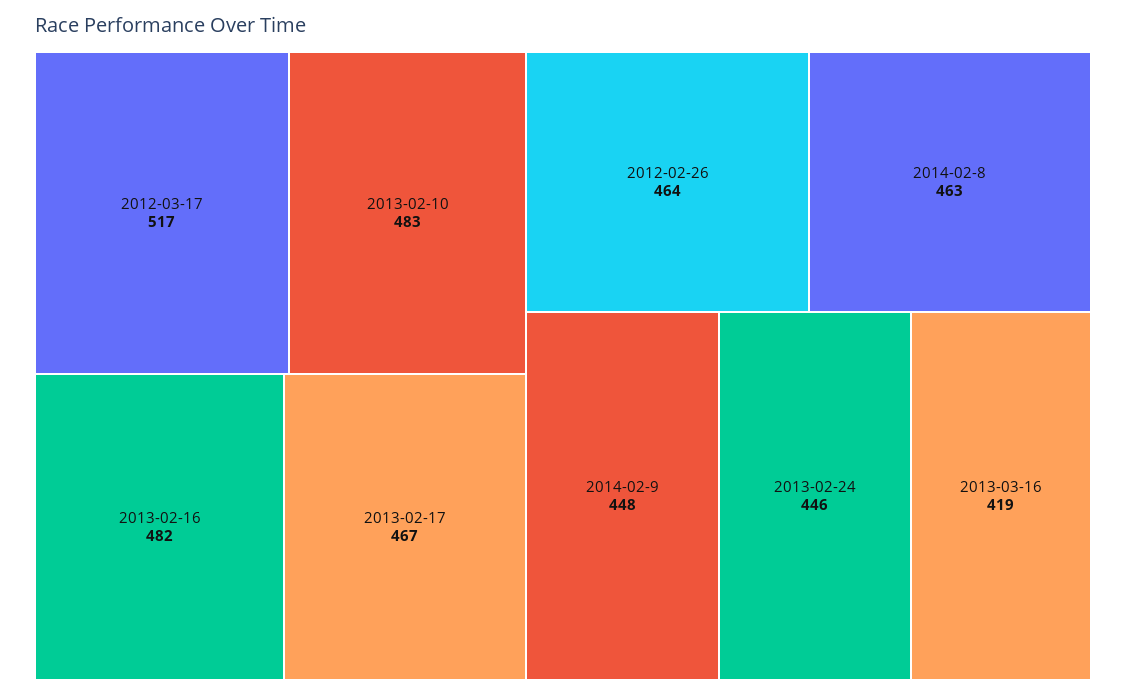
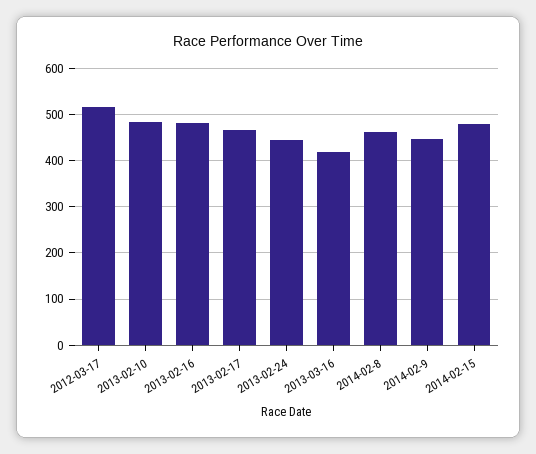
2012-02-26: 464 -> none
2014-02-15: none -> 480

